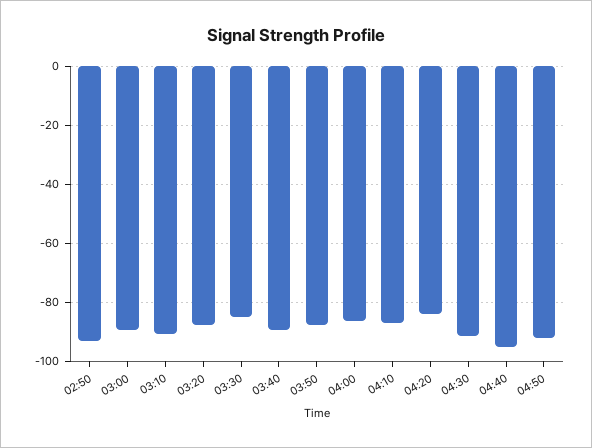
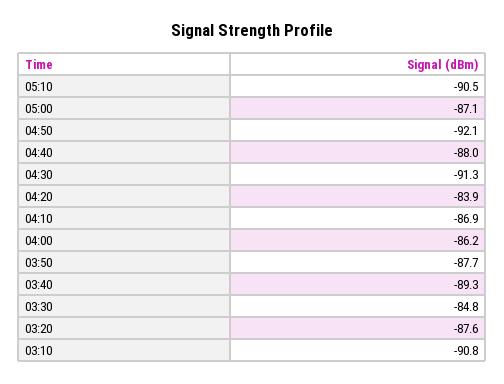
02:50: -92.5 -> none
03:00: -90 -> none
04:40: -95 -> -88
05:10: none -> -90.5
05:00: none -> -87.1

